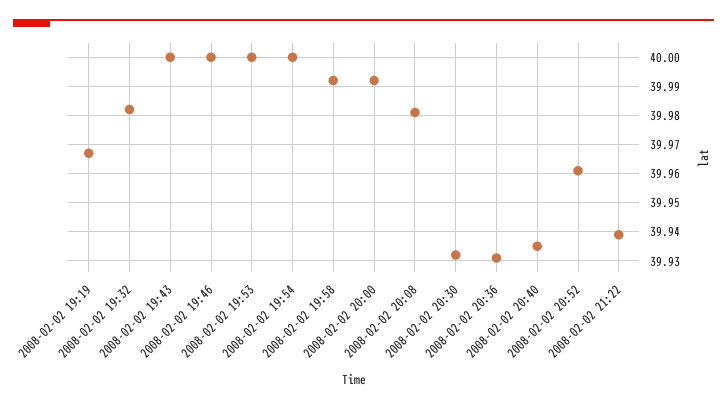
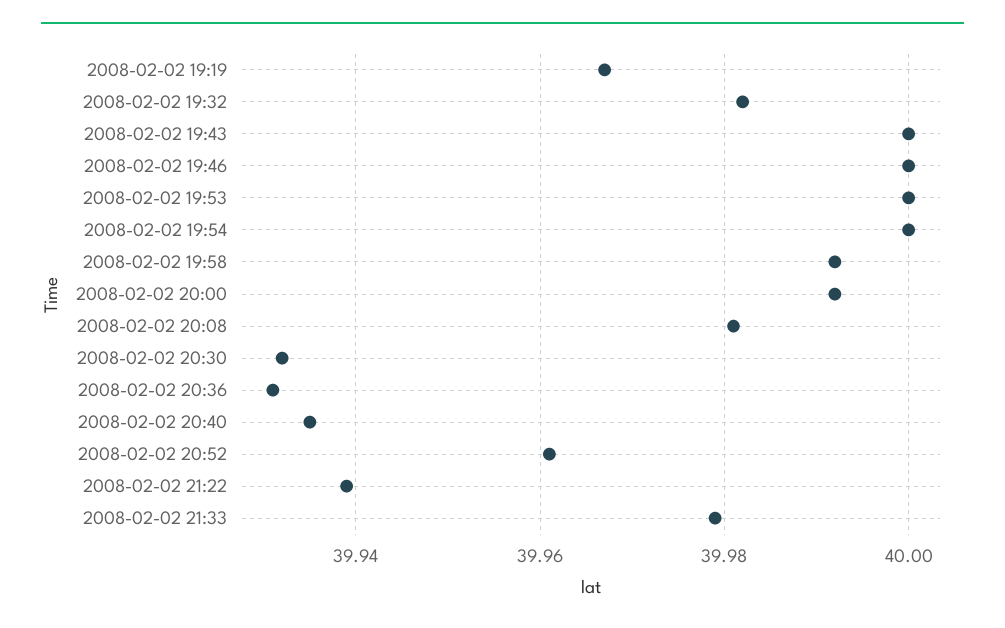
2008-02-02 21:33: none -> 39.98

